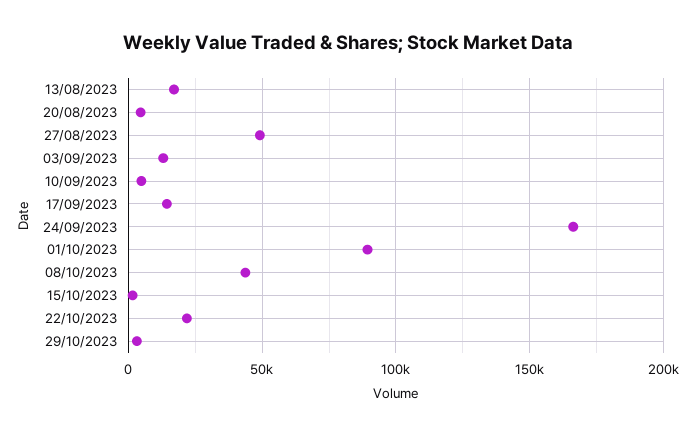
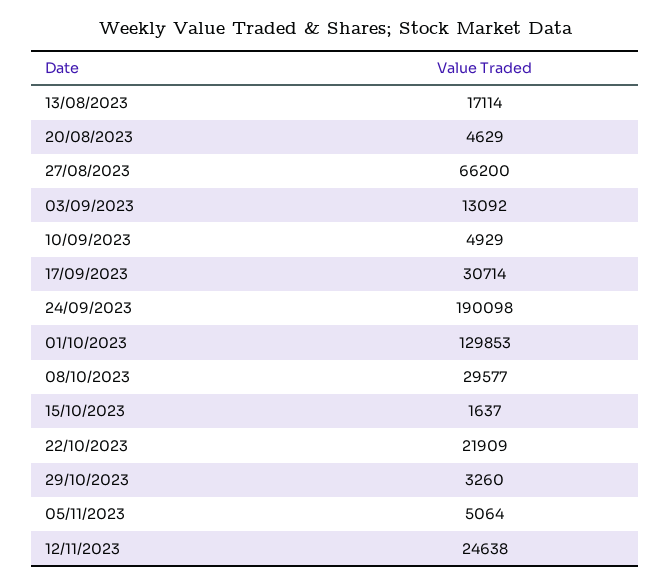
27/08/2023: 50000 -> 66200
17/09/2023: 15000 -> 30714
24/09/2023: 165000 -> 190098
01/10/2023: 90000 -> 129853
08/10/2023: 45000 -> 29577
05/11/2023: none -> 5064
12/11/2023: none -> 24638

